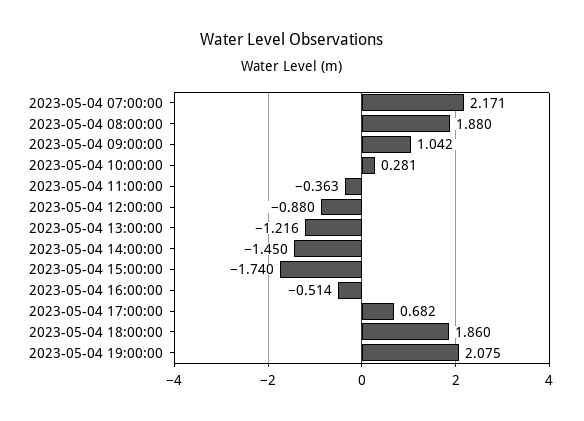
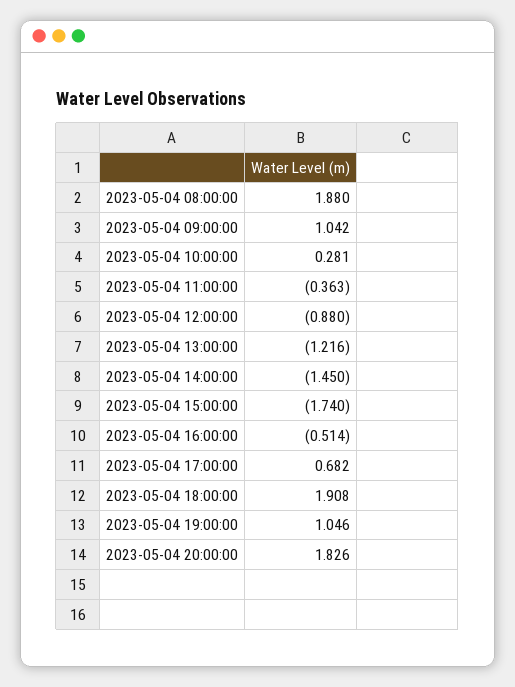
2023-05-04 07:00:00: 2.171 -> none
2023-05-04 18:00:00: 1.86 -> 1.908
2023-05-04 19:00:00: 2.075 -> 1.046
2023-05-04 20:00:00: none -> 1.826

